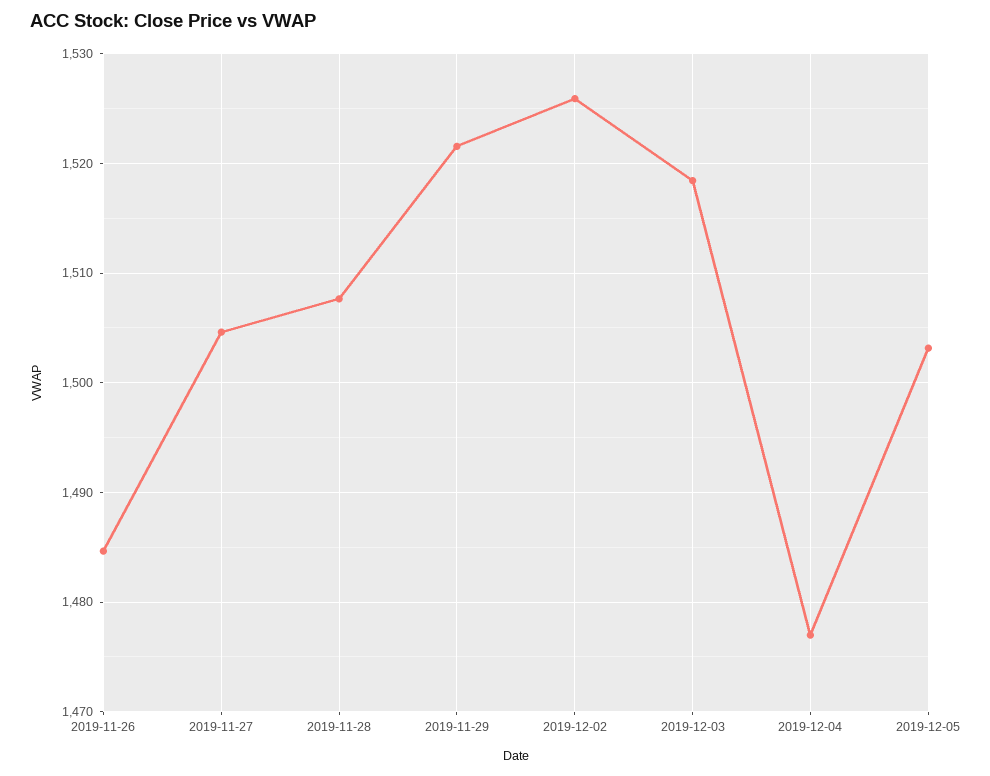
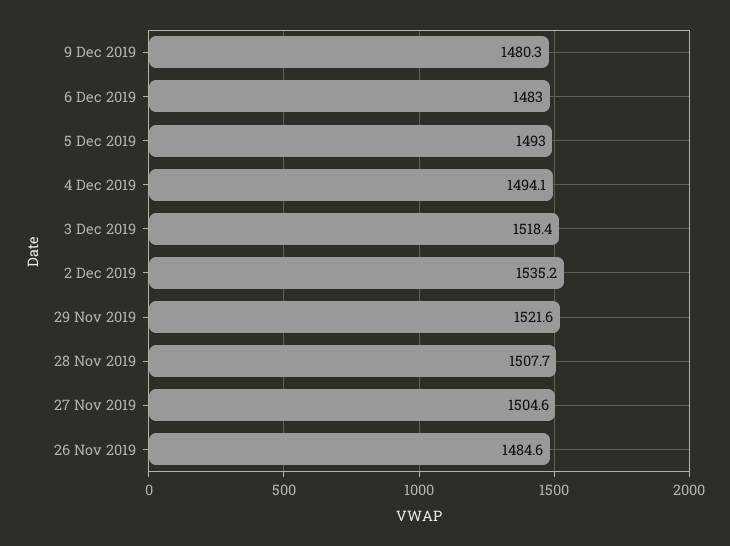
2019-12-02: 1526 -> 1535.2
2019-12-04: 1477 -> 1494.1
2019-12-05: 1503 -> 1493
9 Dec 2019: none -> 1480.3
6 Dec 2019: none -> 1483

